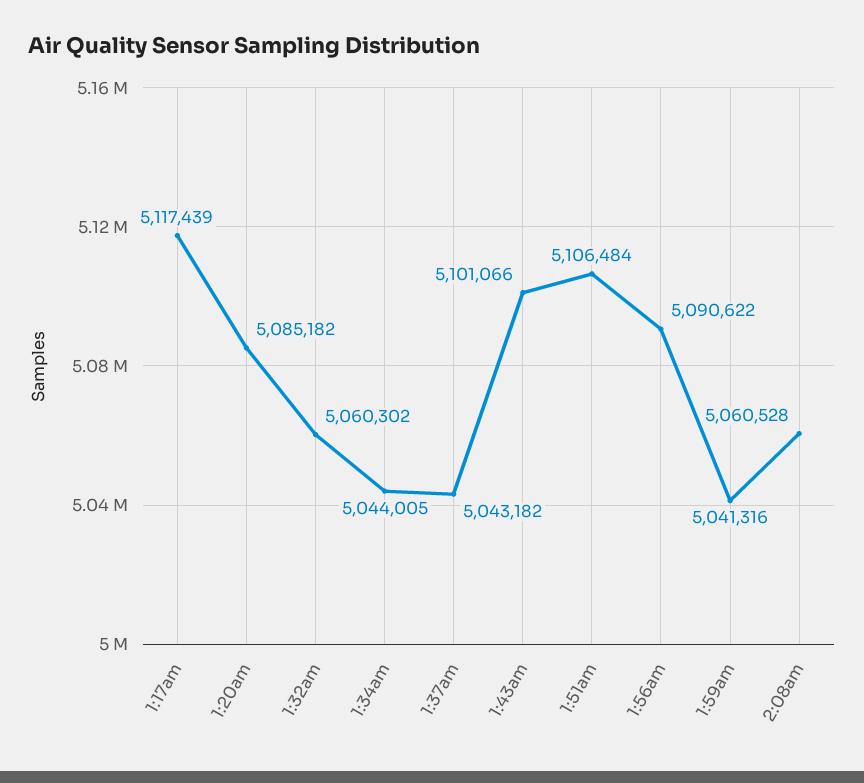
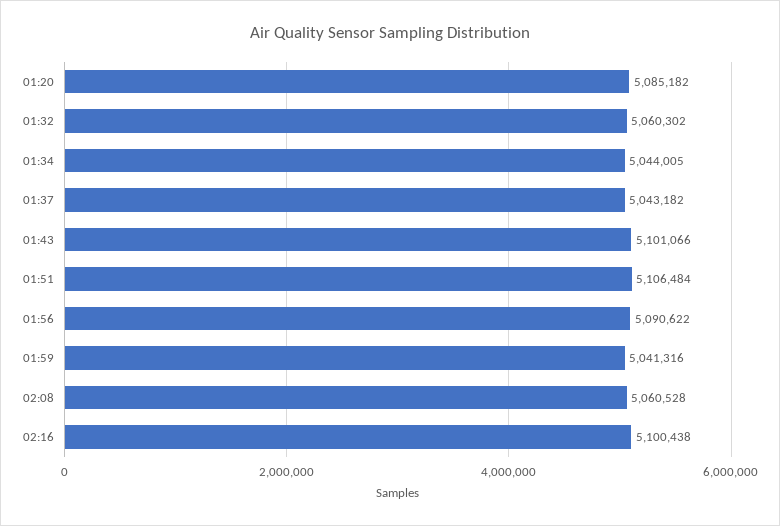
1:17am: 5117439 -> none
02:16: none -> 5100438

